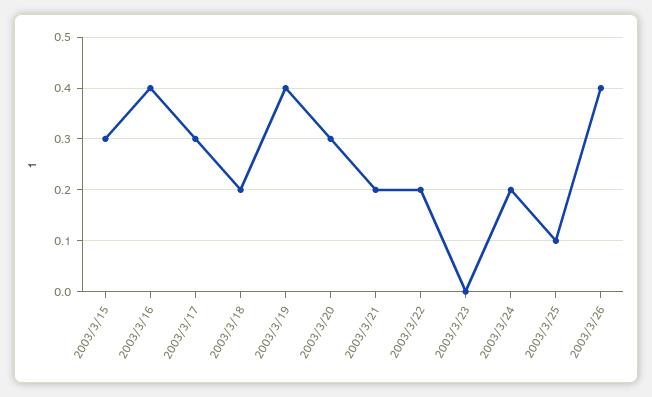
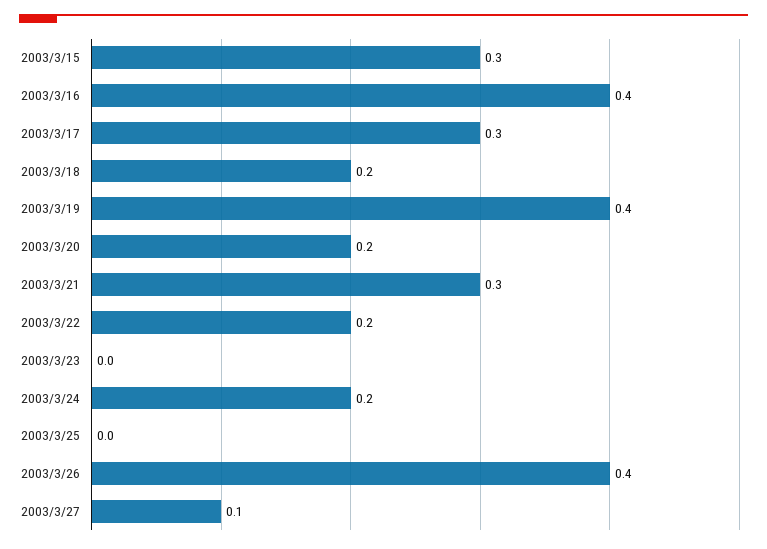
2003/3/20: 0.3 -> 0.2
2003/3/21: 0.2 -> 0.3
2003/3/25: 0.1 -> 0
2003/3/27: none -> 0.1

